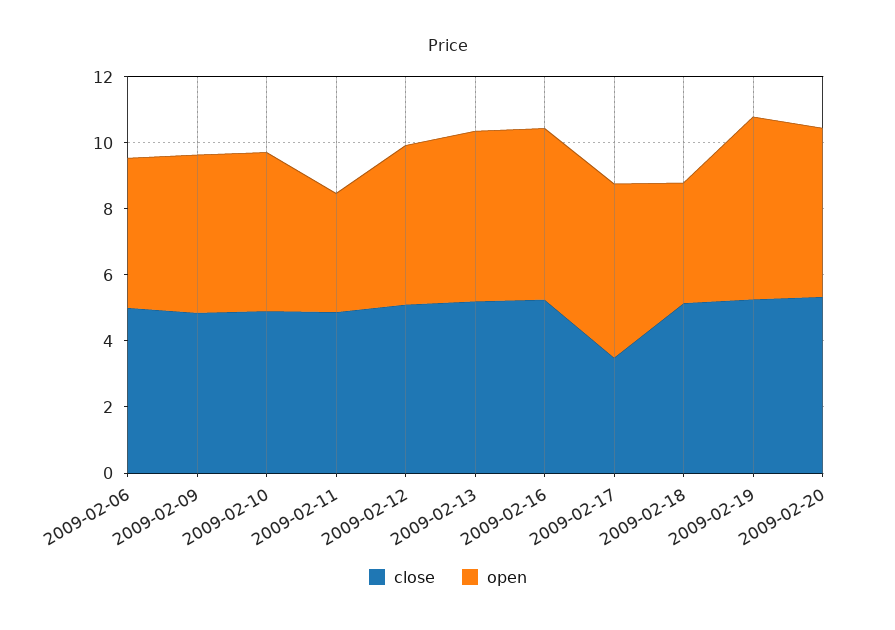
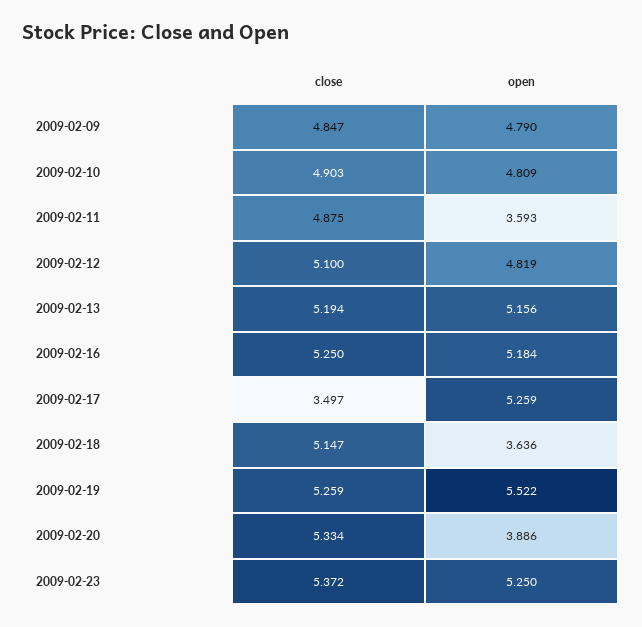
close, 2009-02-06: 5 -> none
open, 2009-02-06: 4.5 -> none
open, 2009-02-20: 5 -> 3.886
close, 2009-02-23: none -> 5.372
open, 2009-02-23: none -> 5.25

